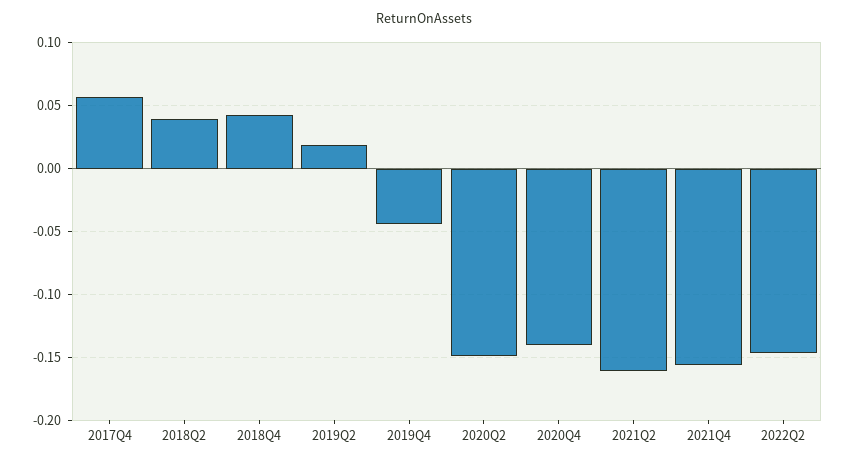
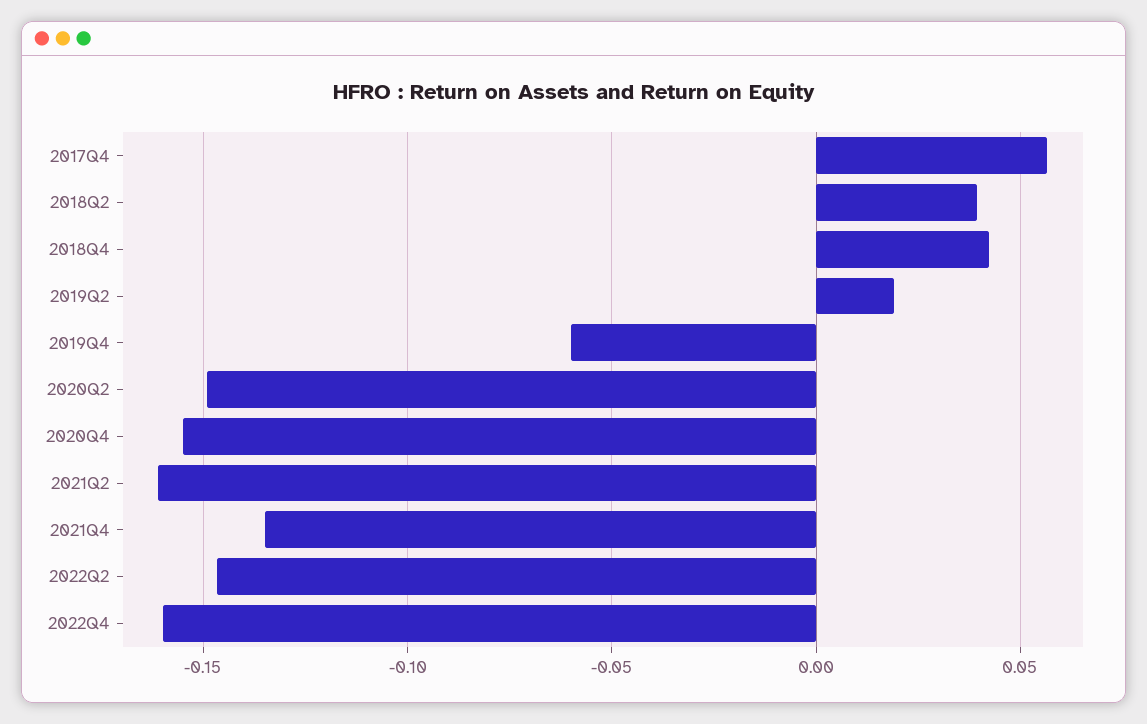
2019Q4: -0.045 -> -0.06
2020Q4: -0.14 -> -0.155
2021Q4: -0.155 -> -0.135
2022Q4: none -> -0.16

